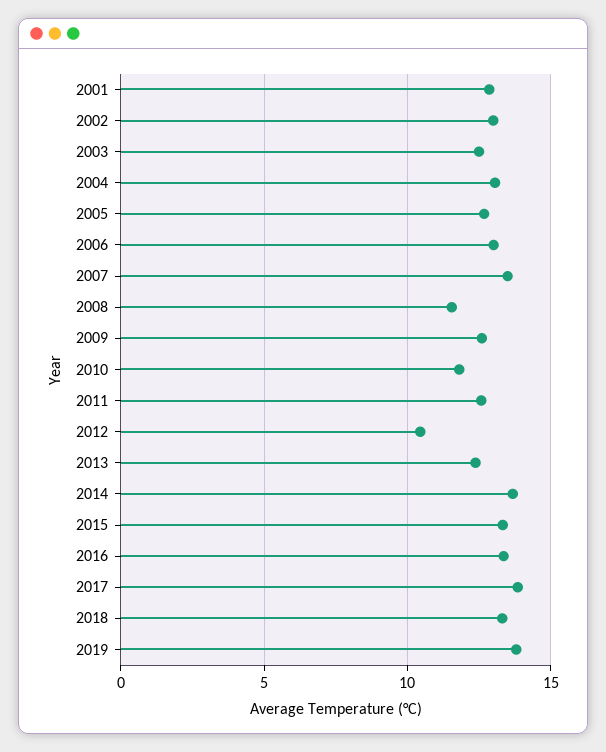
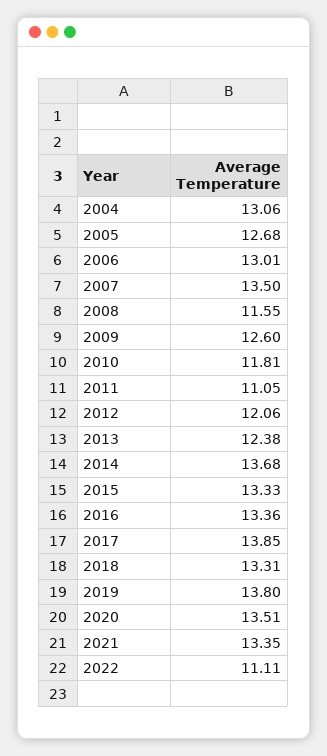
2001: 13 -> none
2002: 13 -> none
2003: 12.5 -> none
2011: 12.5 -> 11.05
2012: 10.5 -> 12.06
2020: none -> 13.51
2021: none -> 13.35
2022: none -> 11.11

